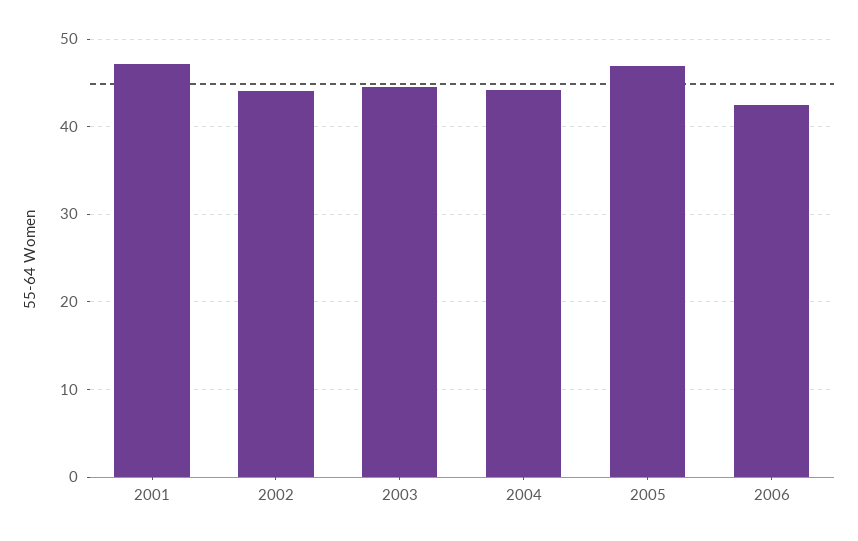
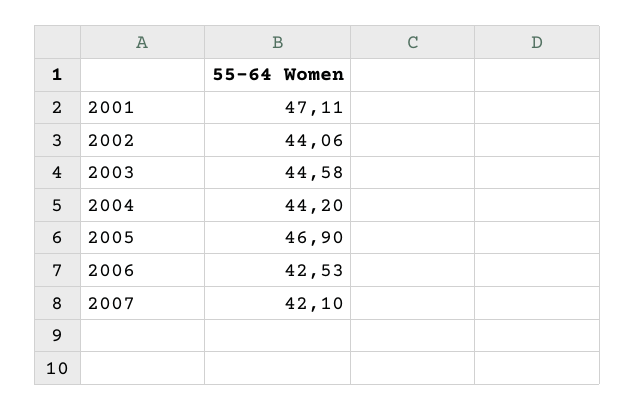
2007: none -> 42.1

